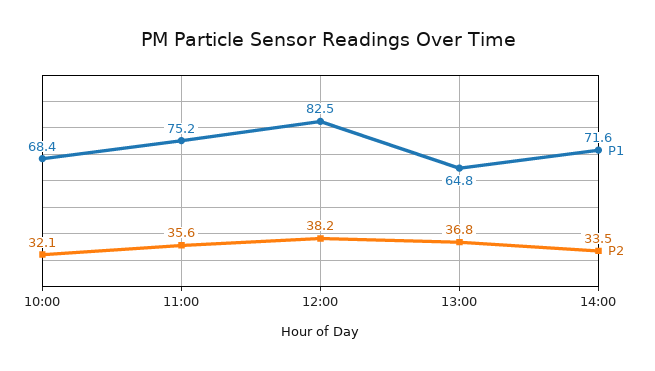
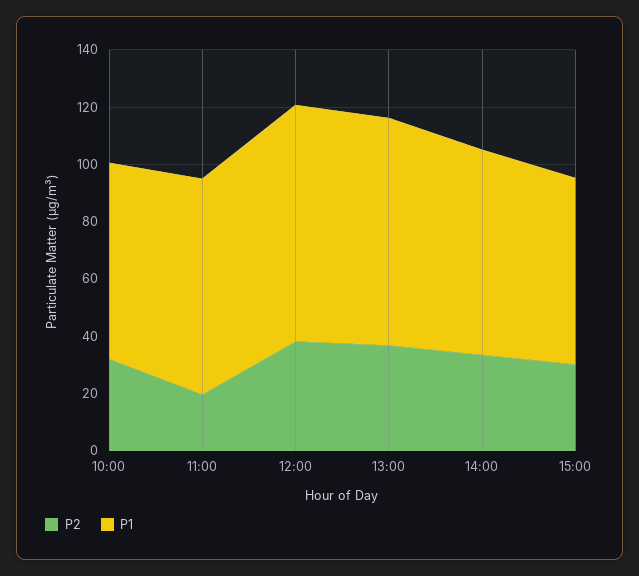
P2, 11:00: 35.6 -> 20
P1, 13:00: 64.8 -> 80
P2, 15:00: none -> 30
P1, 15:00: none -> 65

